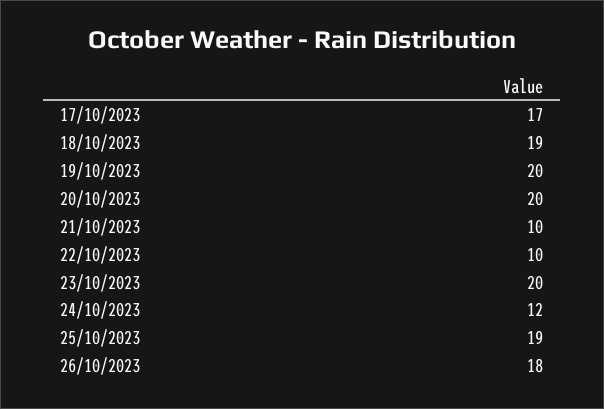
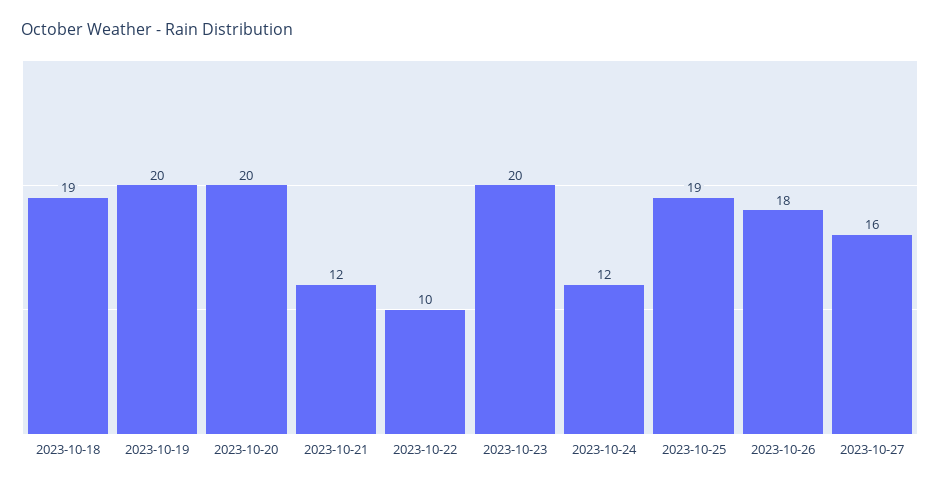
17/10/2023: 17 -> none
21/10/2023: 10 -> 12
2023-10-27: none -> 16

